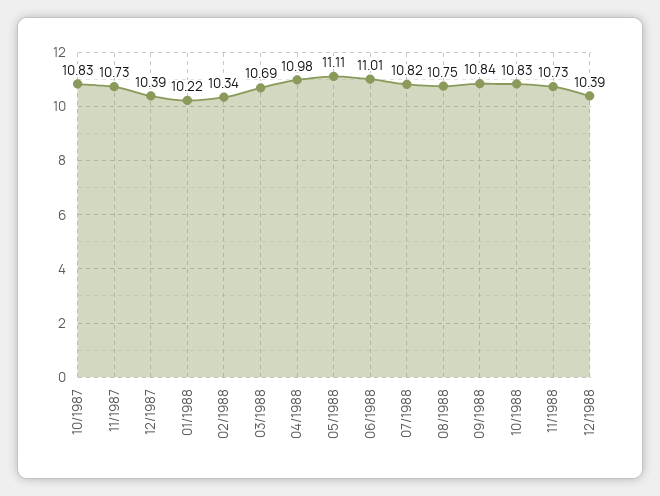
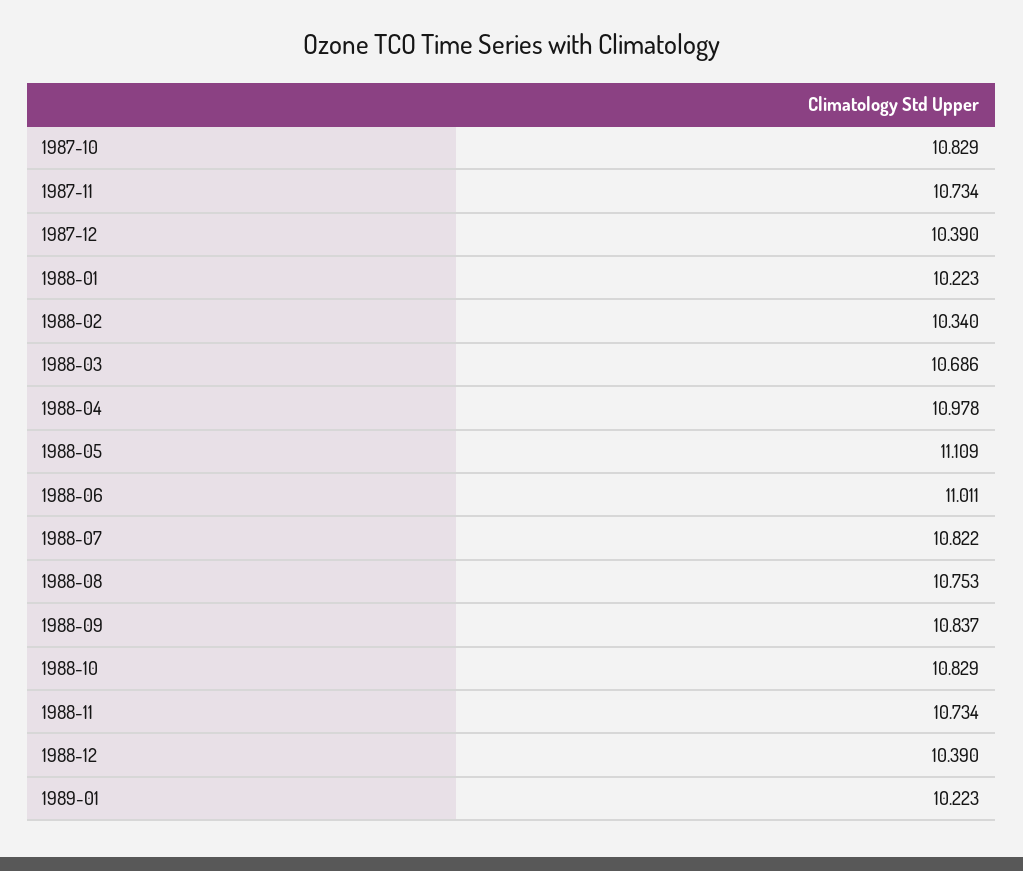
1989-01: none -> 10.223

